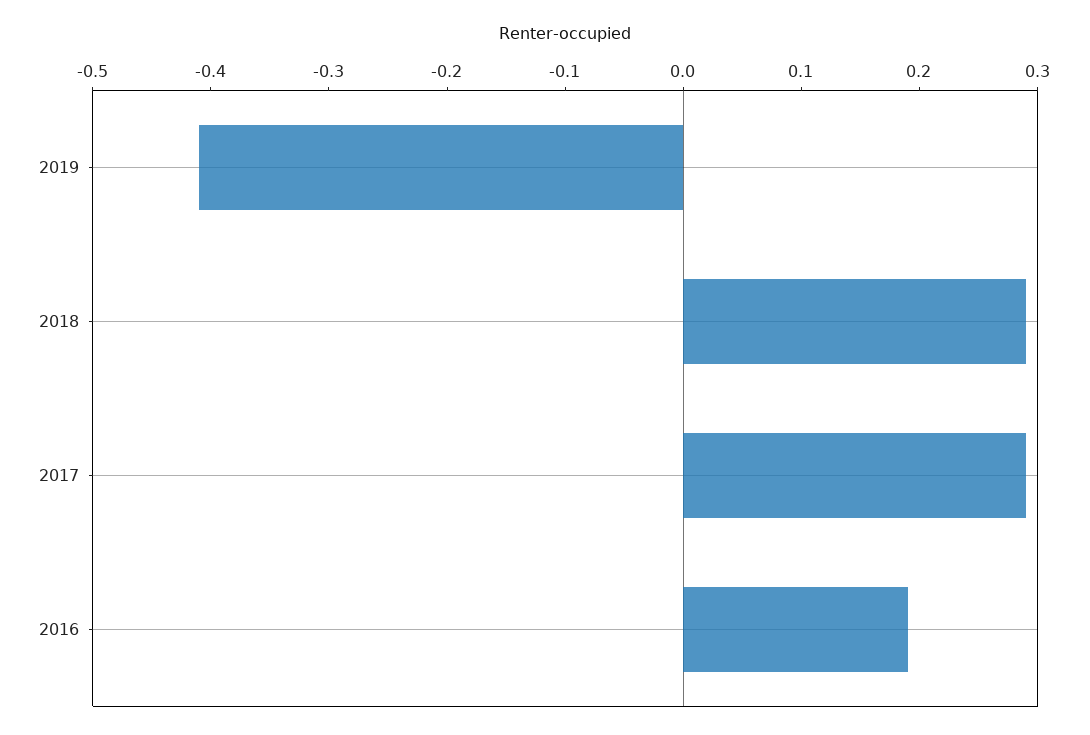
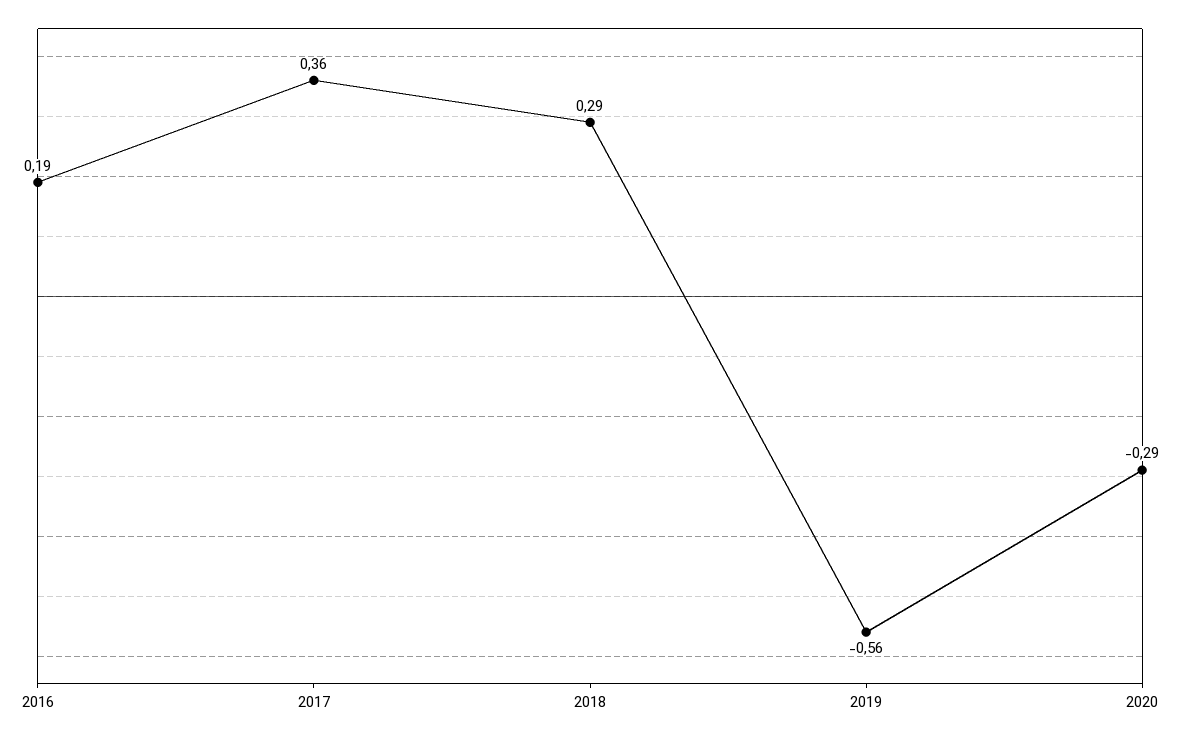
2019: -0.41 -> -0.56
2017: 0.29 -> 0.36
2020: none -> -0.29

